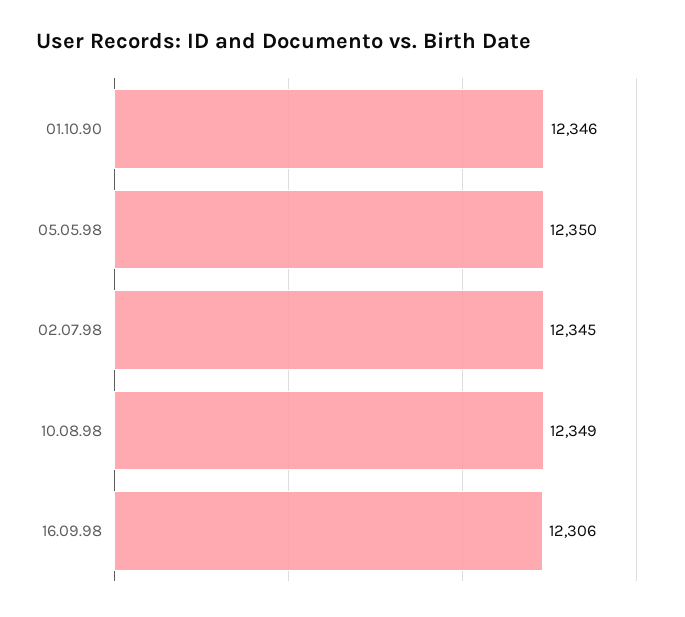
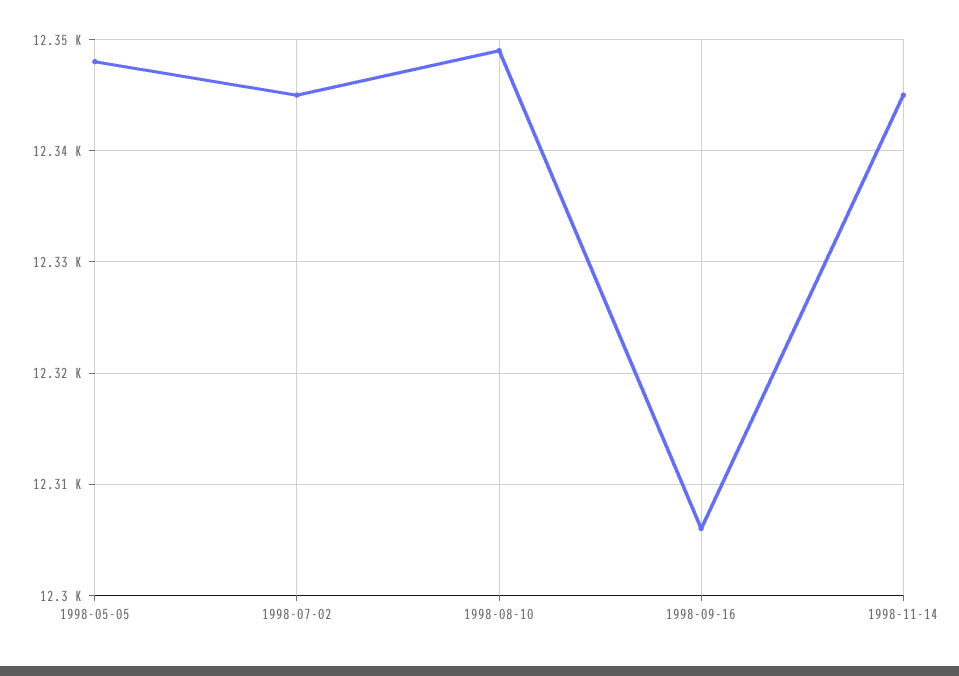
01.10.90: 12346 -> none
05.05.98: 12350 -> 12348
1998-11-14: none -> 12345

